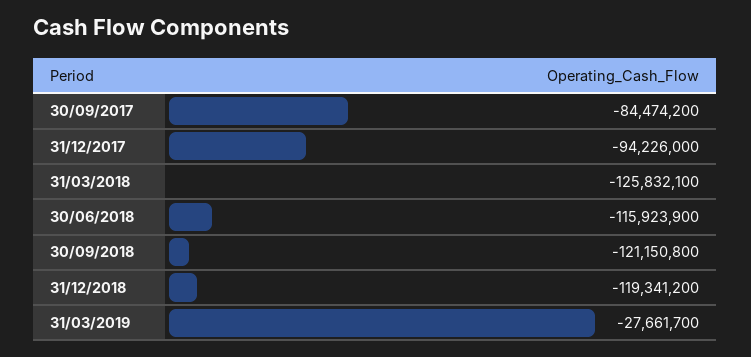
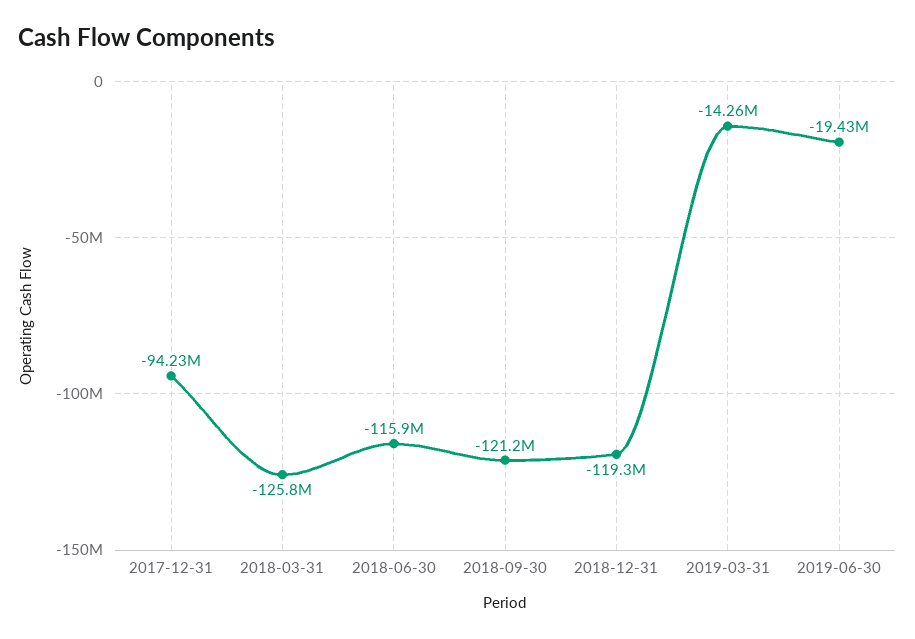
30/09/2017: -84474200 -> none
31/03/2019: -27661700 -> -14260000
2019-06-30: none -> -19430000

